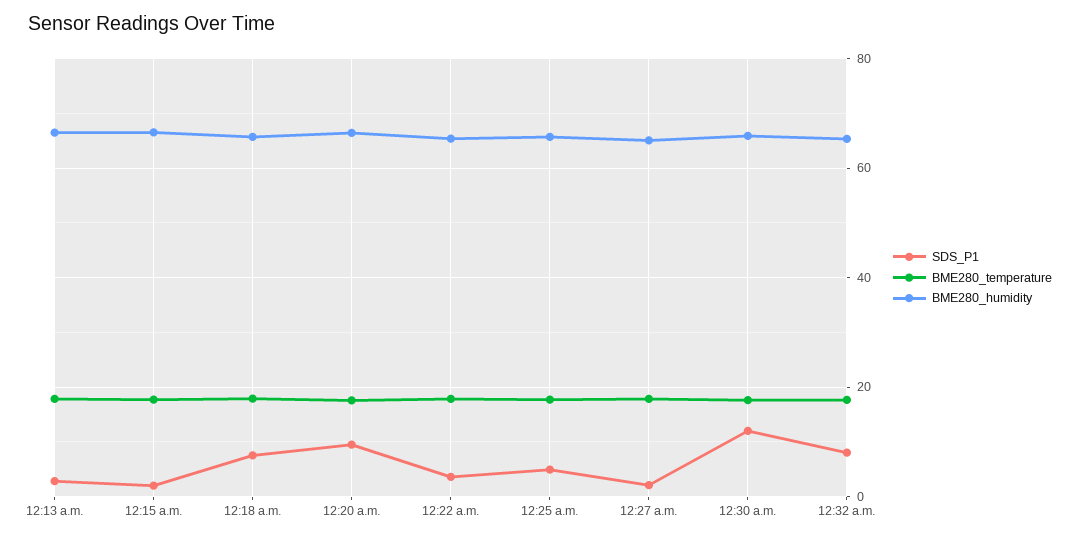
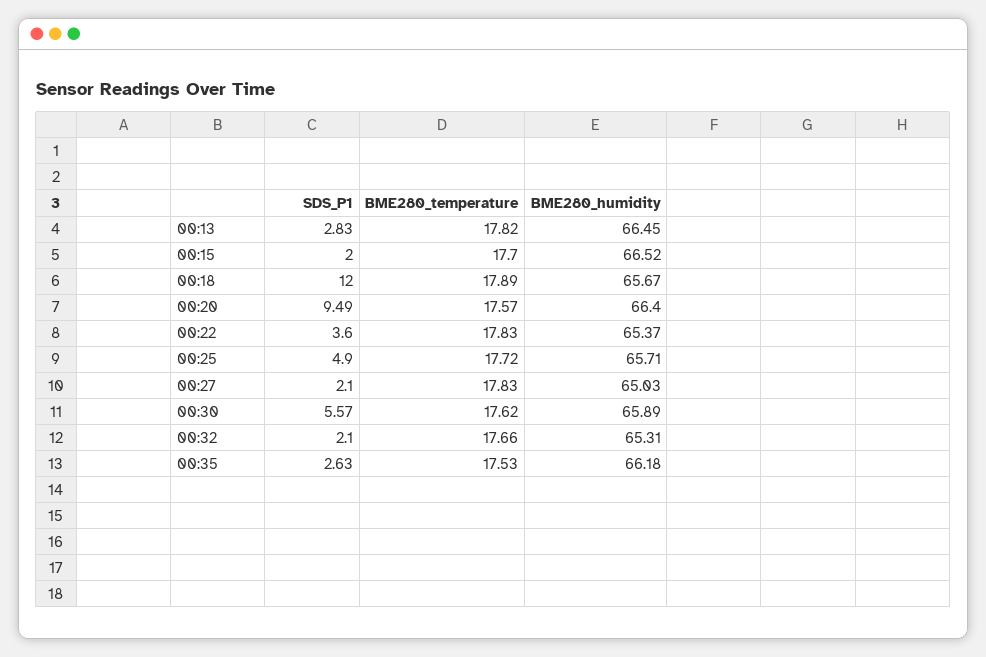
SDS_P1, 12:18 a.m.: 8 -> 12
SDS_P1, 12:30 a.m.: 12 -> 5.57
SDS_P1, 12:32 a.m.: 8 -> 2.1
SDS_P1, 00:35: none -> 2.63
BME280_temperature, 00:35: none -> 17.53
BME280_humidity, 00:35: none -> 66.18

